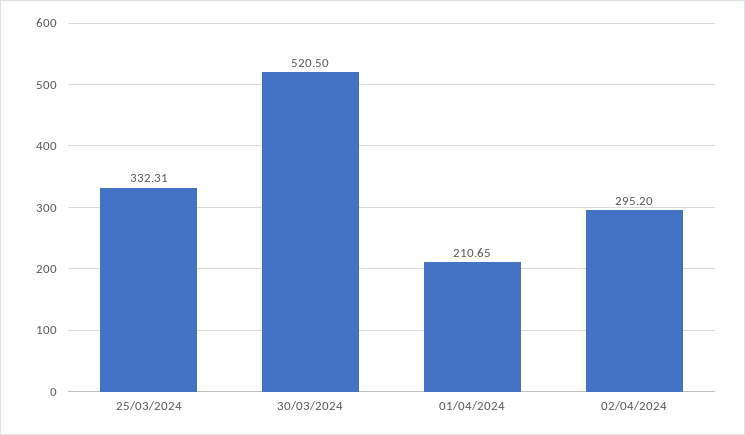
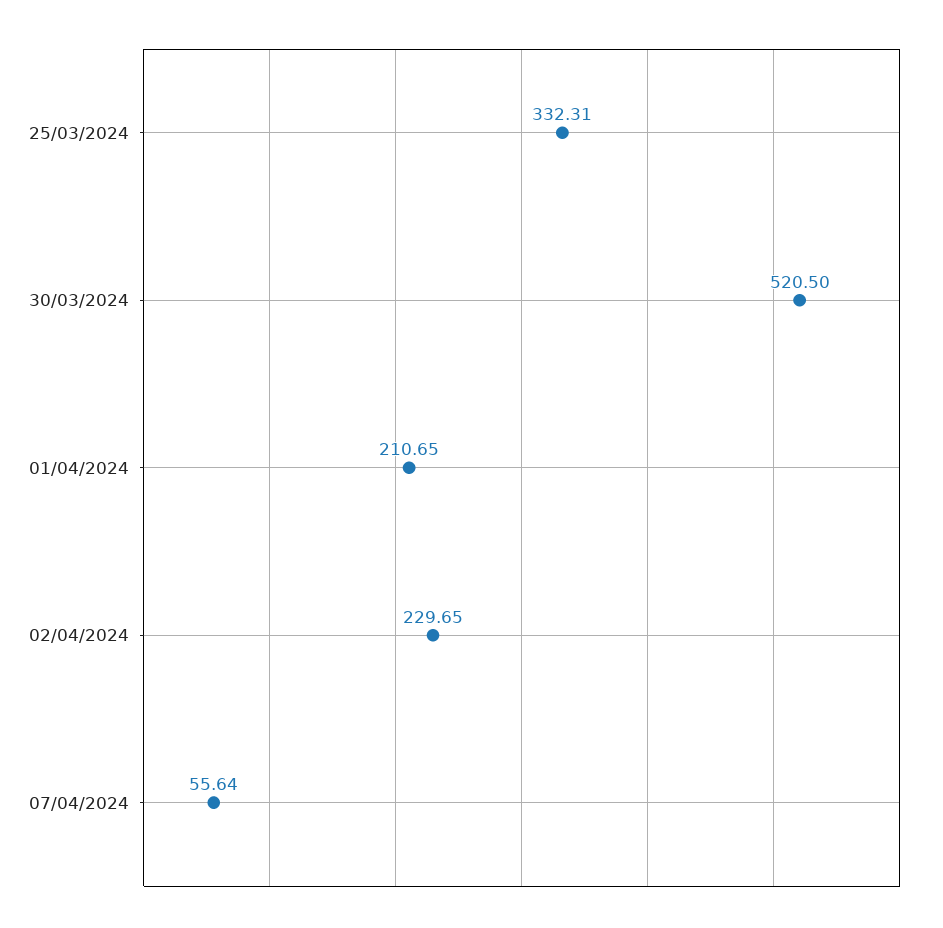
02/04/2024: 295.2 -> 229.65
07/04/2024: none -> 55.64

